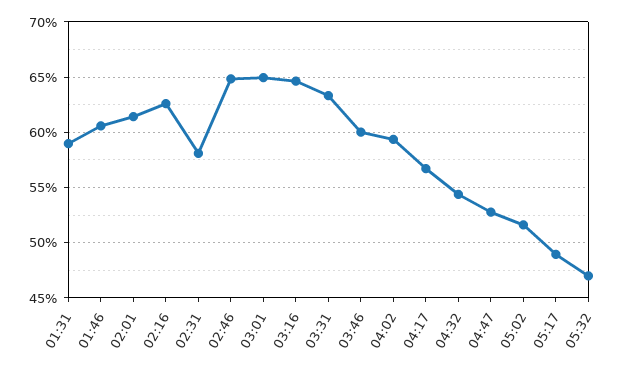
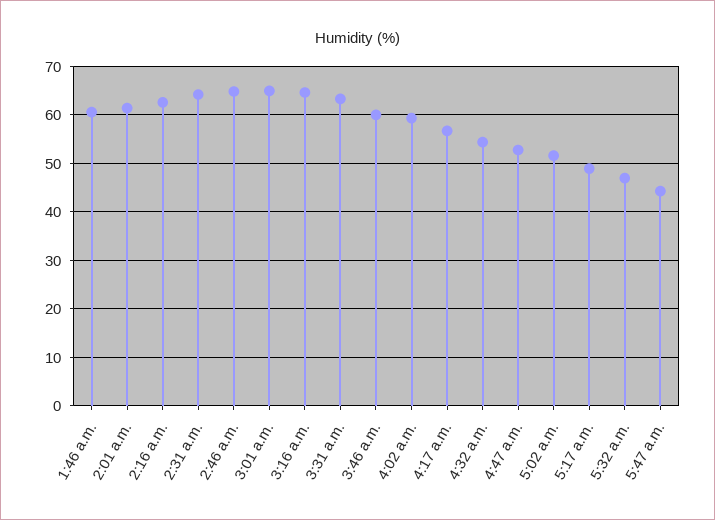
01:31: 59 -> none
02:31: 58 -> 64
5:47 a.m.: none -> 44

